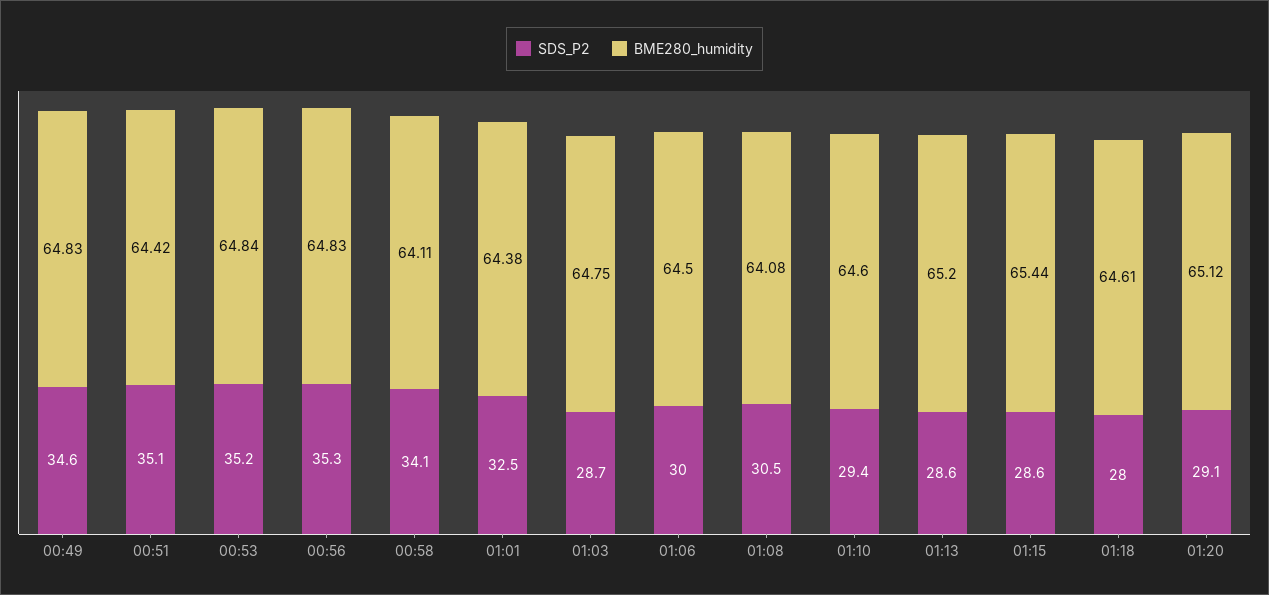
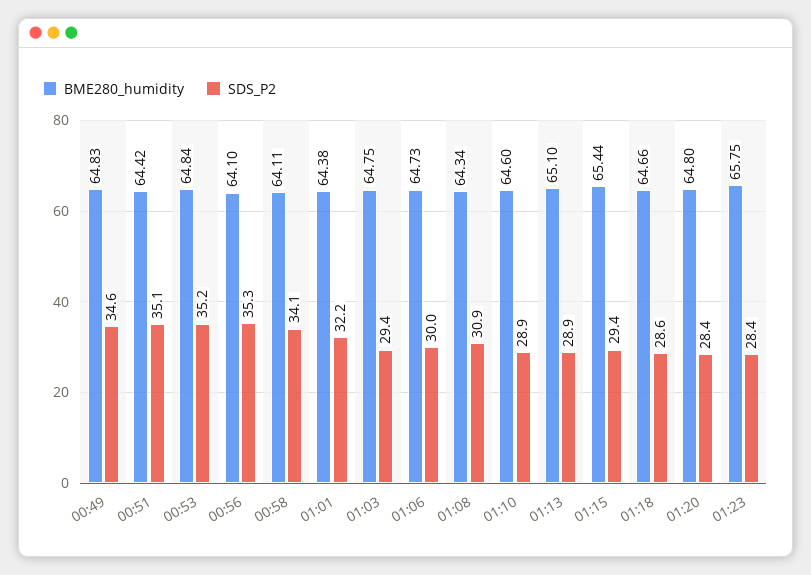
BME280_humidity, 00:56: 64.83 -> 64.1
SDS_P2, 01:01: 32.5 -> 32.2
SDS_P2, 01:03: 28.7 -> 29.4
BME280_humidity, 01:06: 64.5 -> 64.73
SDS_P2, 01:08: 30.5 -> 30.9
BME280_humidity, 01:08: 64.08 -> 64.34
SDS_P2, 01:10: 29.4 -> 28.9
SDS_P2, 01:13: 28.6 -> 28.9
BME280_humidity, 01:13: 65.2 -> 65.1
SDS_P2, 01:15: 28.6 -> 29.4
SDS_P2, 01:18: 28 -> 28.6
BME280_humidity, 01:18: 64.61 -> 64.66
SDS_P2, 01:20: 29.1 -> 28.4
BME280_humidity, 01:20: 65.12 -> 64.8
BME280_humidity, 01:23: none -> 65.75
SDS_P2, 01:23: none -> 28.4

